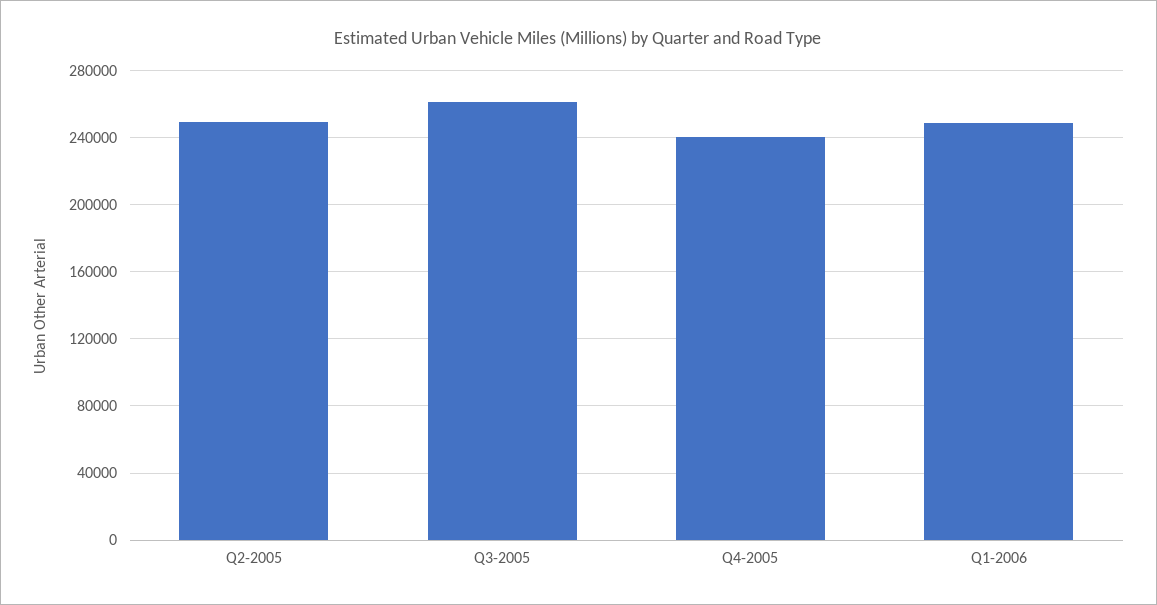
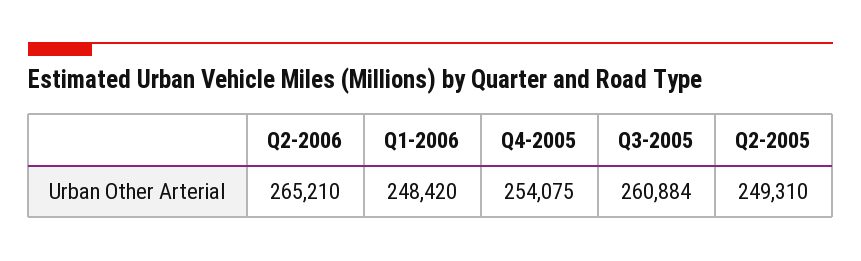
Q4-2005: 240000 -> 254075
Q2-2006: none -> 265210

